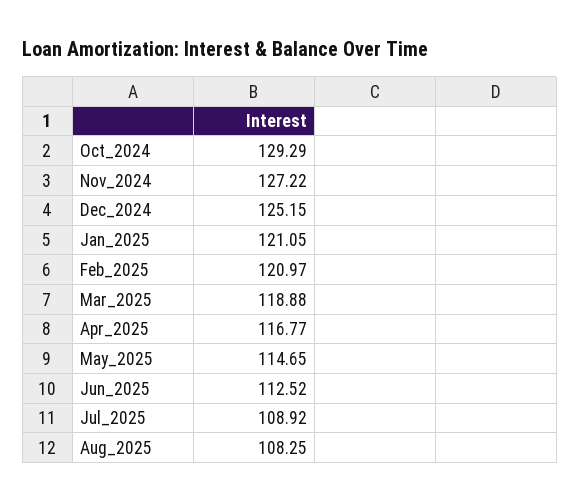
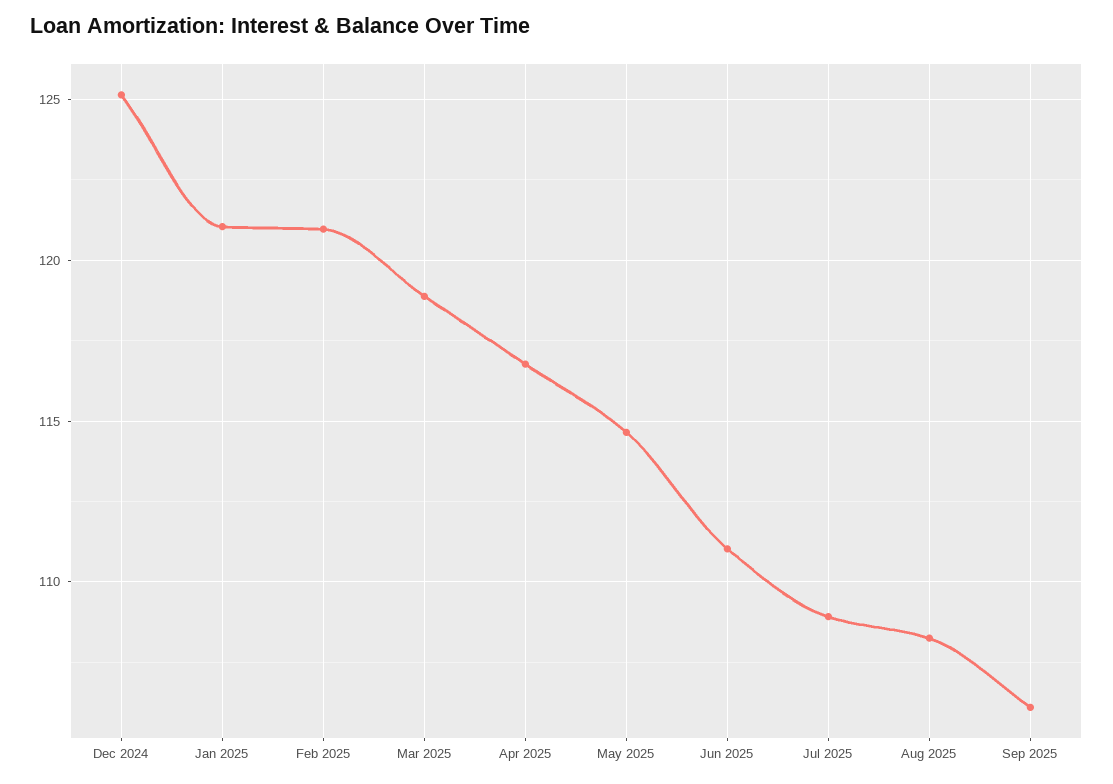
Oct_2024: 129.29 -> none
Nov_2024: 127.22 -> none
Jun_2025: 112.52 -> 111
Sep 2025: none -> 106

